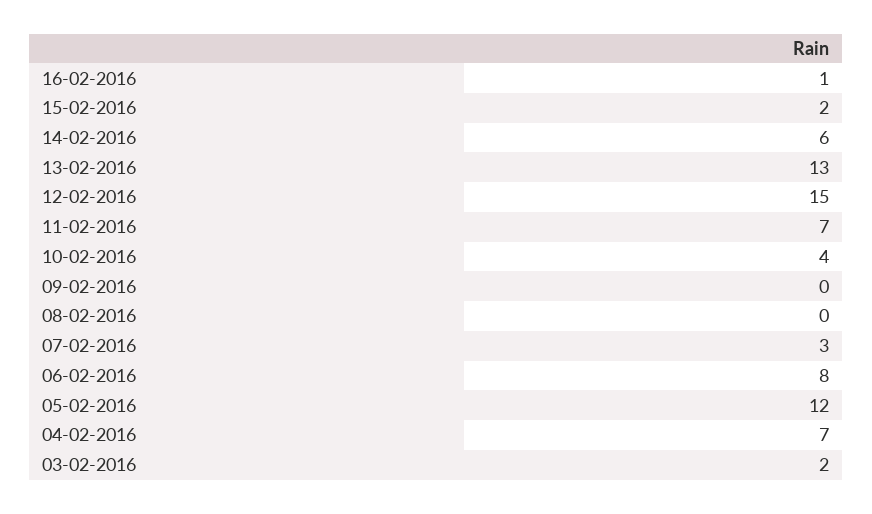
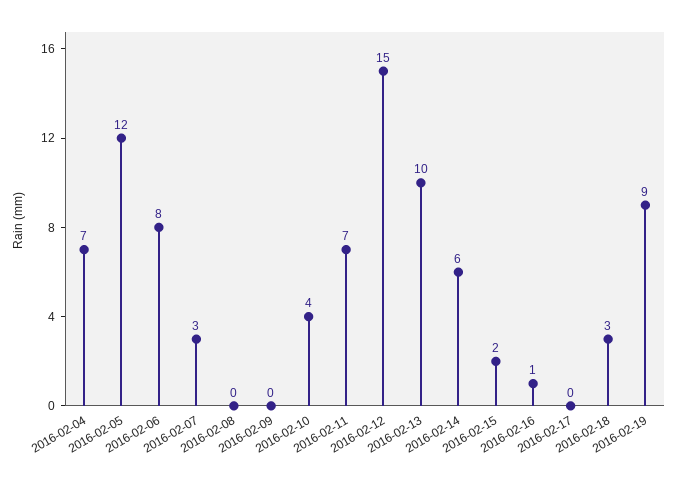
13-02-2016: 13 -> 10
03-02-2016: 2 -> none
2016-02-17: none -> 0
2016-02-18: none -> 3
2016-02-19: none -> 9

